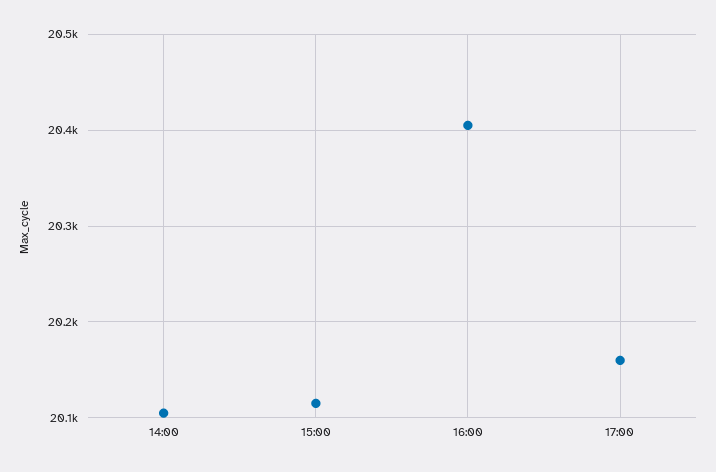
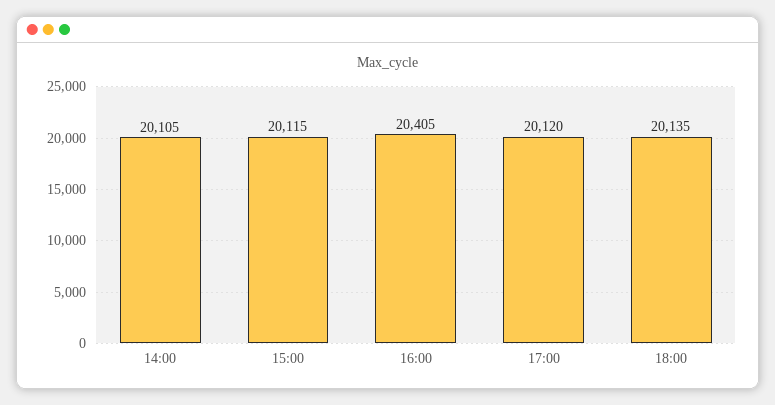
17:00: 20160 -> 20120
18:00: none -> 20135

